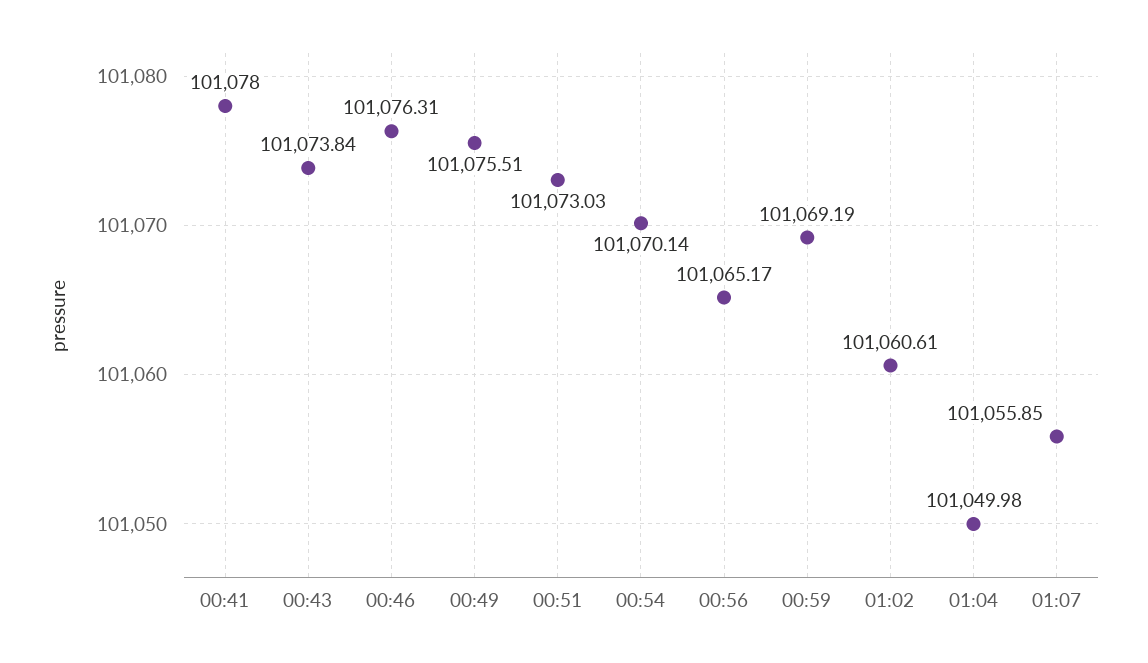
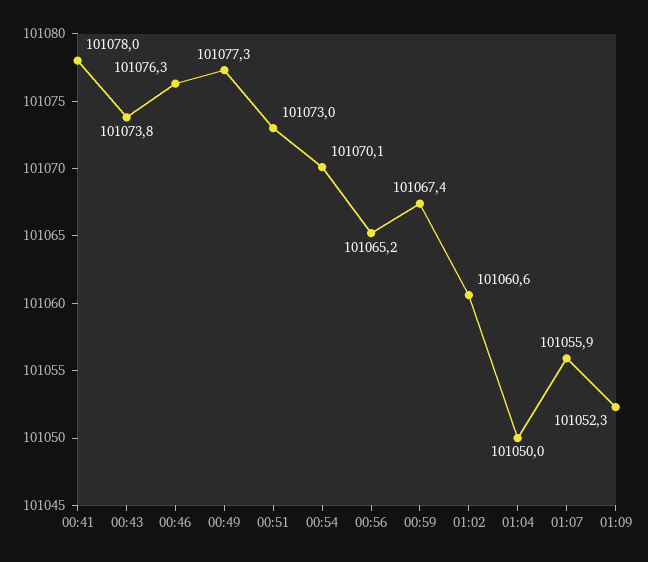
00:49: 101075.51 -> 101077.3
00:59: 101069.19 -> 101067.4
01:09: none -> 101052.3

